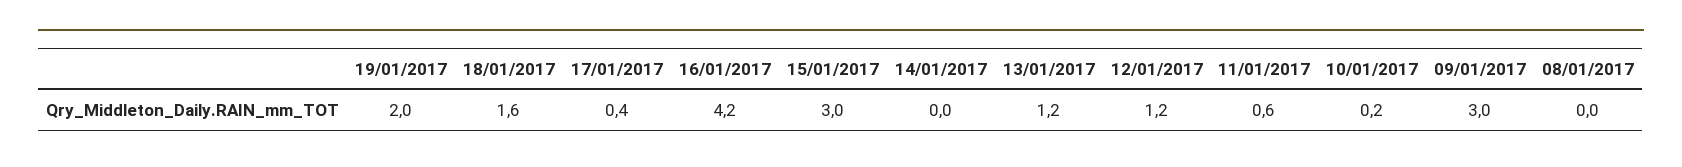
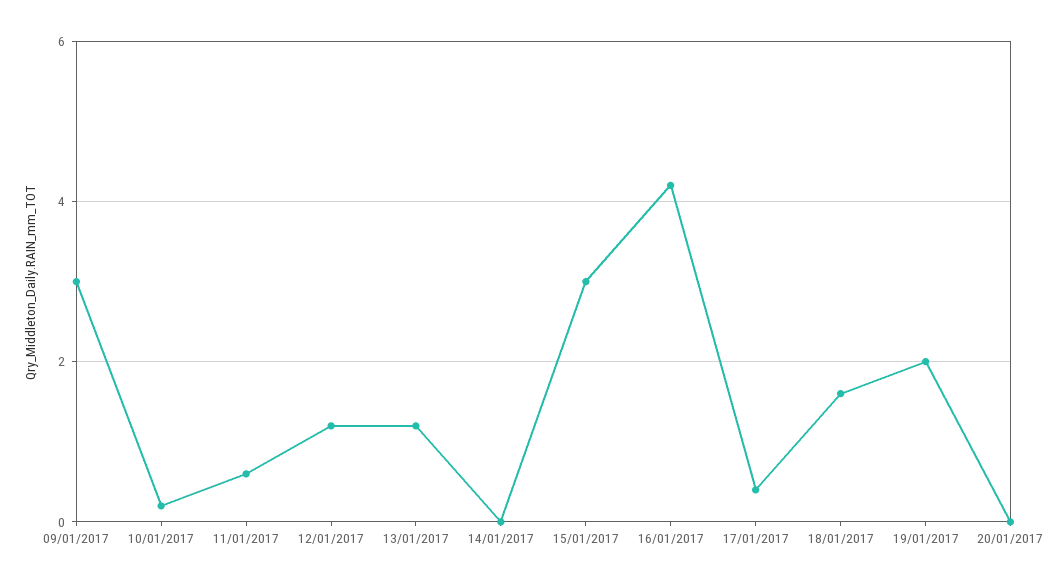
08/01/2017: 0 -> none
20/01/2017: none -> 0

